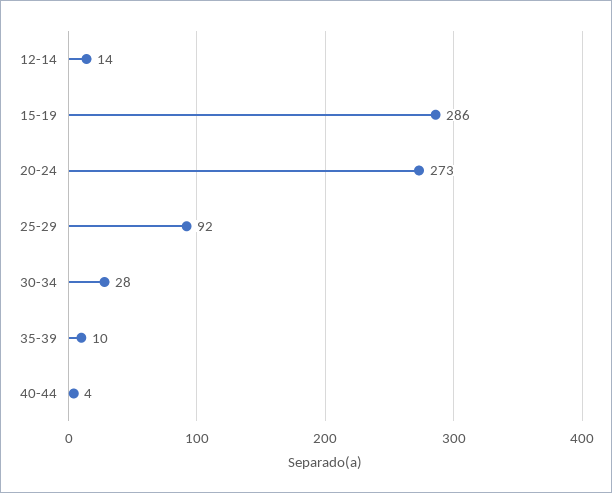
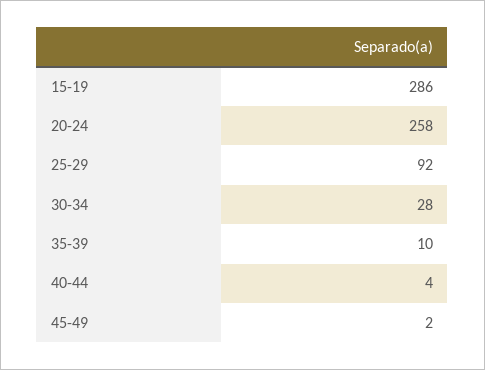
12-14: 14 -> none
20-24: 273 -> 258
45-49: none -> 2

